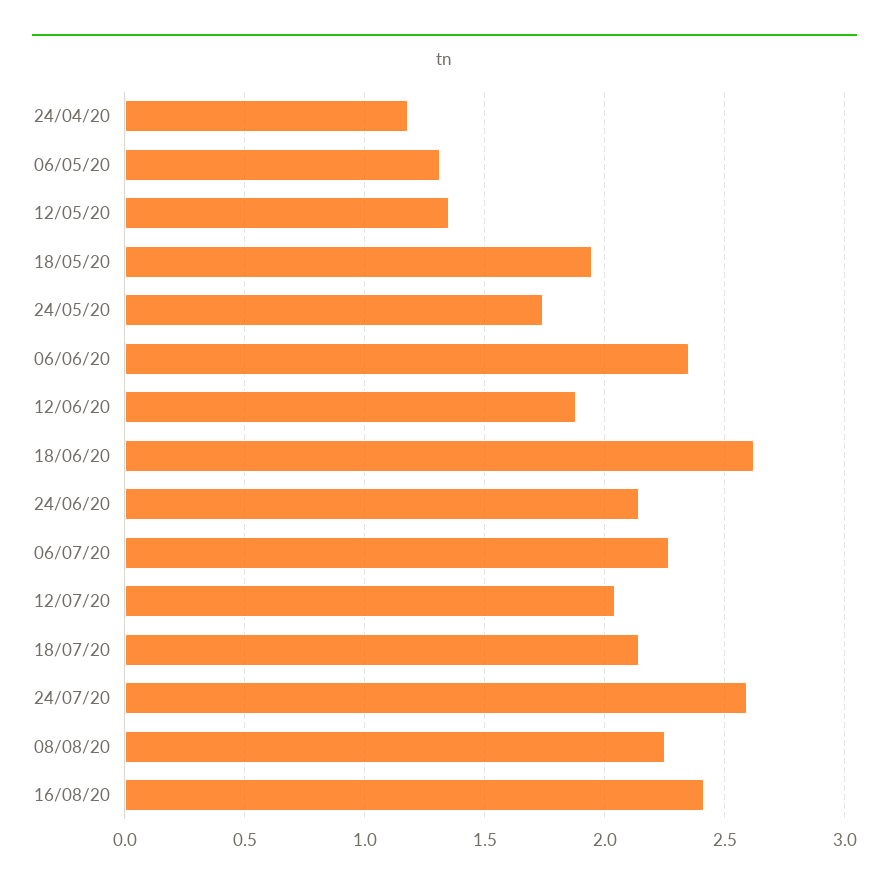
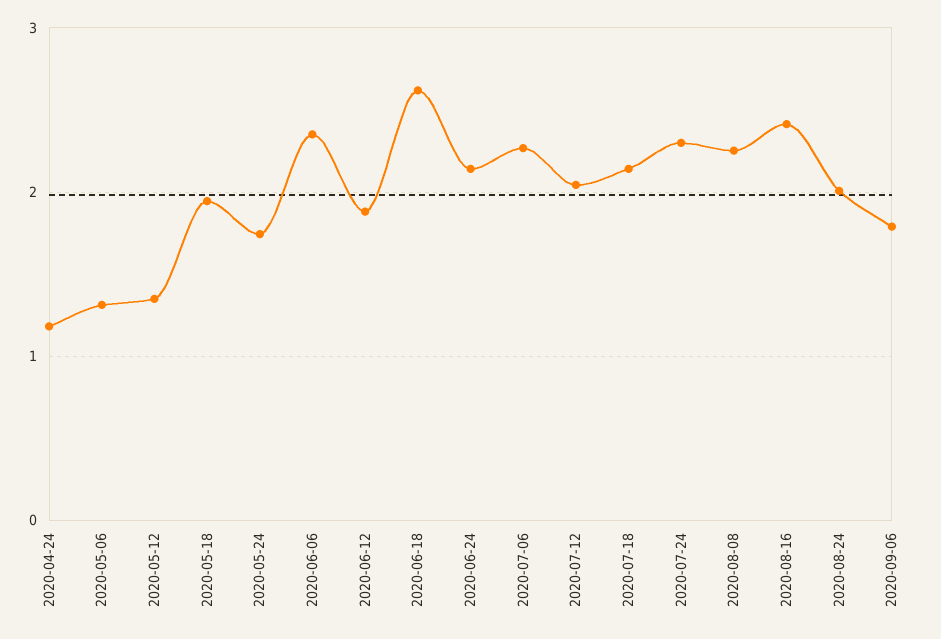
24/07/20: 2.6 -> 2.3
2020-08-24: none -> 2
2020-09-06: none -> 1.8

